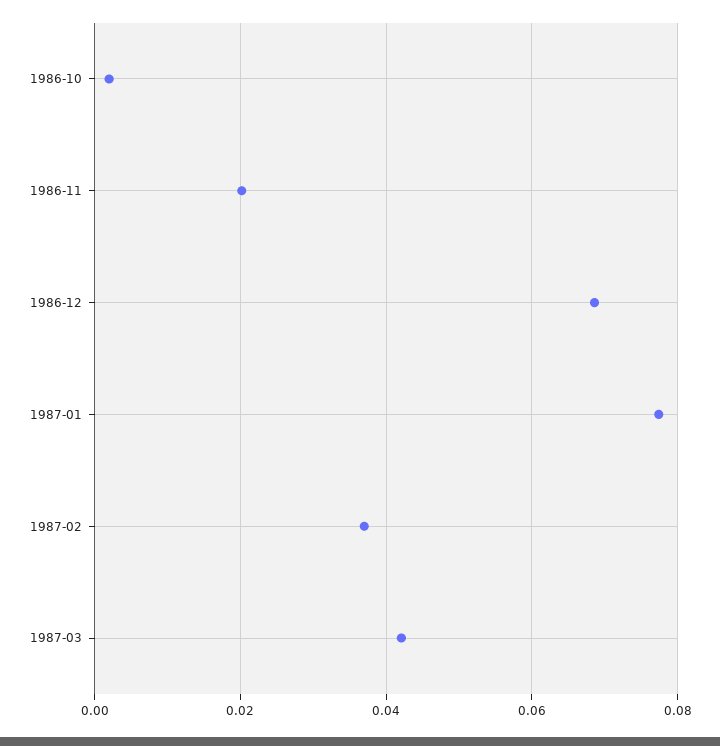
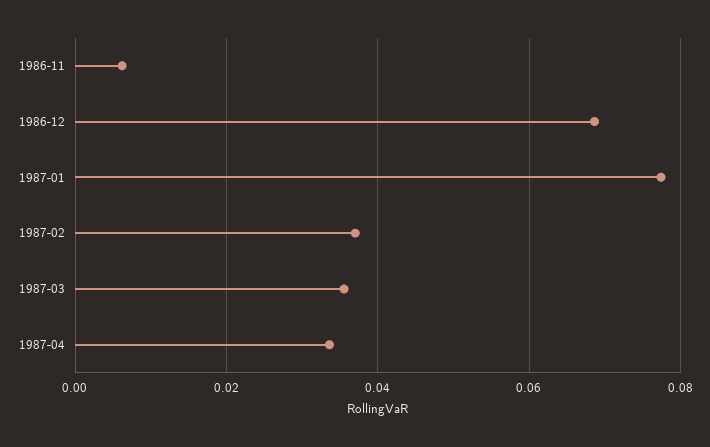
1986-10: 0.002 -> none
1986-11: 0.02 -> 0.006
1987-03: 0.042 -> 0.036
1987-04: none -> 0.034

